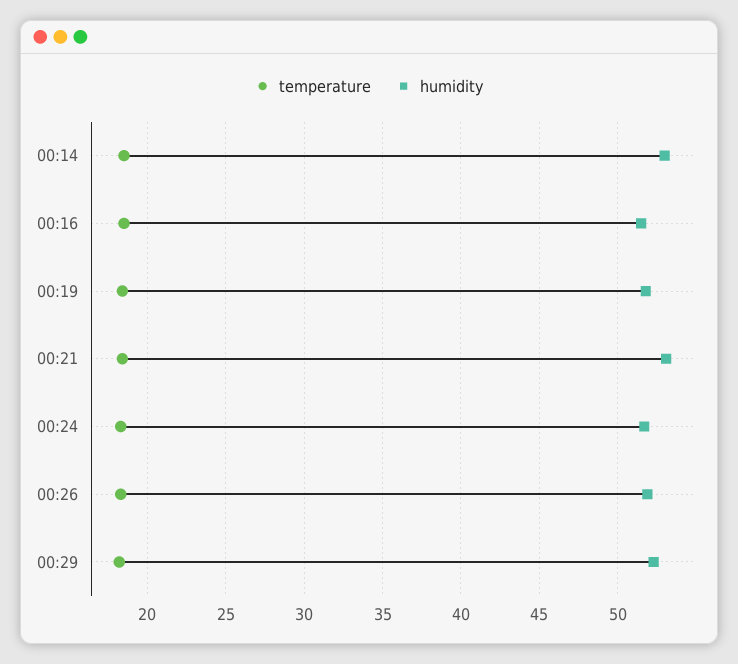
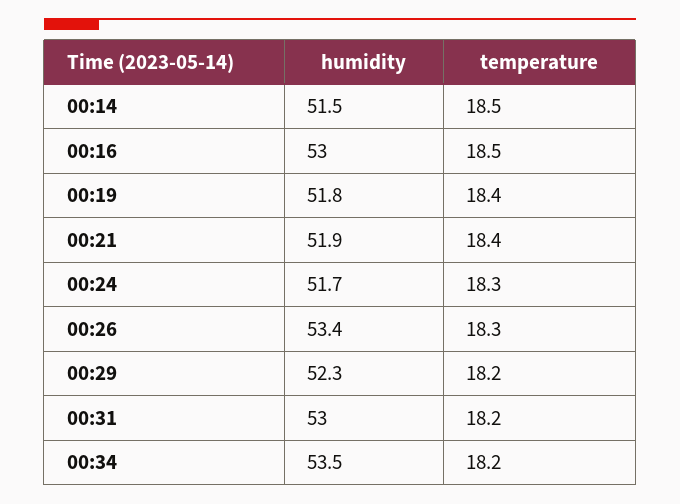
humidity, 00:14: 53 -> 51.5
humidity, 00:16: 51.5 -> 53
humidity, 00:21: 53 -> 51.9
humidity, 00:26: 52 -> 53.4
humidity, 00:31: none -> 53
temperature, 00:31: none -> 18.2
humidity, 00:34: none -> 53.5
temperature, 00:34: none -> 18.2

